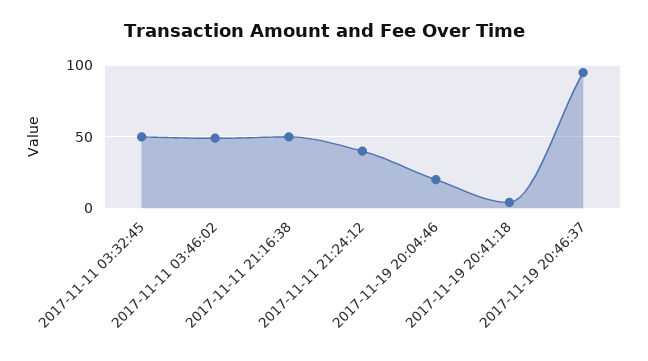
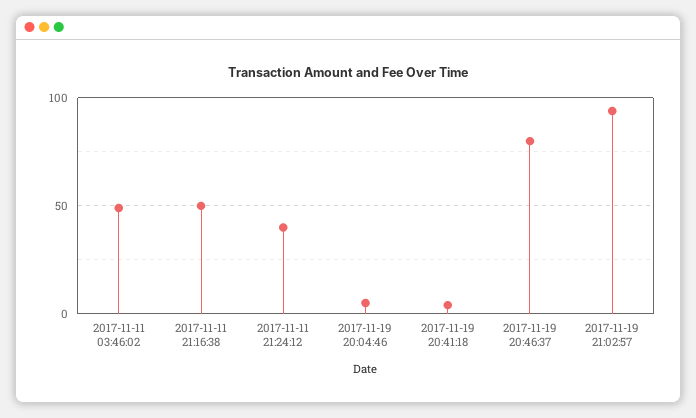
2017-11-11 03:32:45: 50 -> none
2017-11-19 20:04:46: 20 -> 5
2017-11-19 20:46:37: 95 -> 80
2017-11-19 21:02:57: none -> 95

